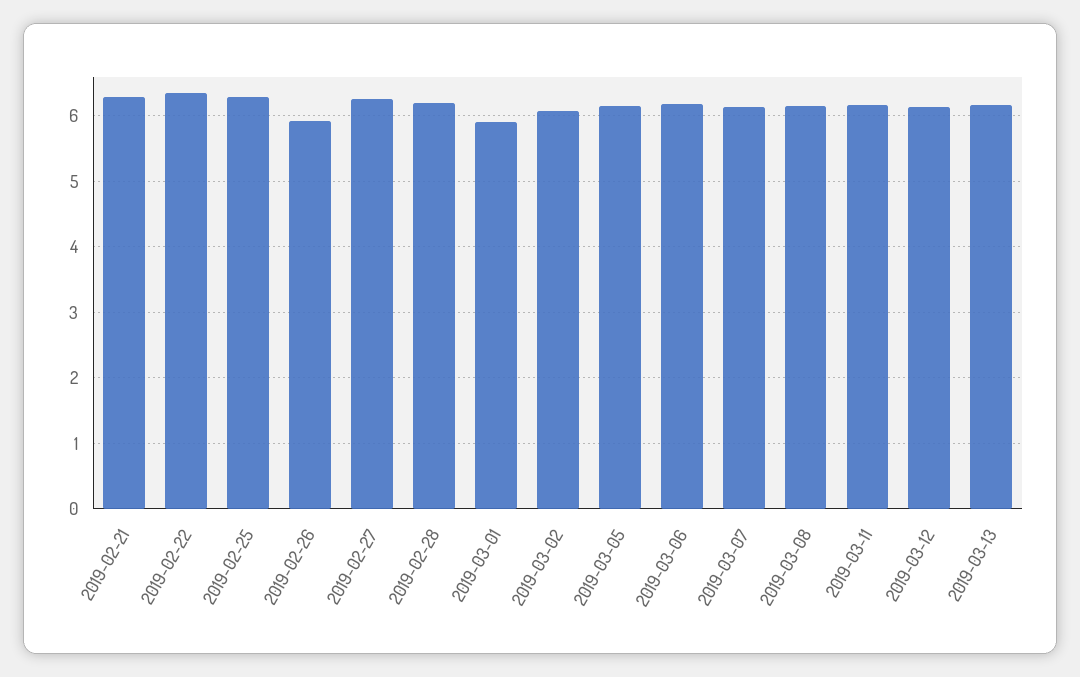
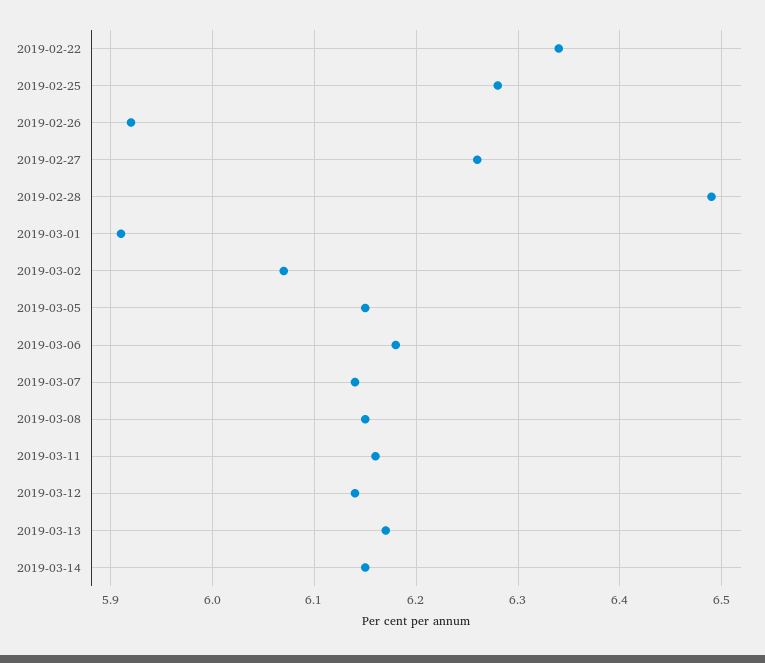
2019-02-21: 6.3 -> none
2019-02-28: 6.2 -> 6.49
2019-03-14: none -> 6.15

